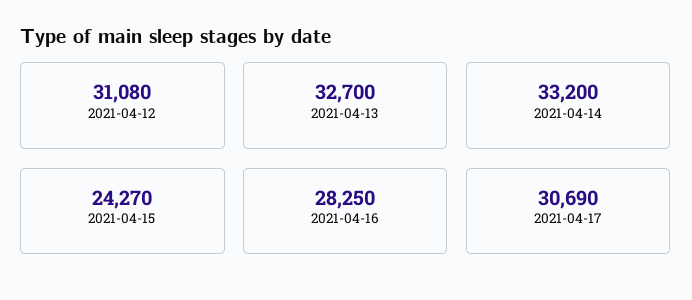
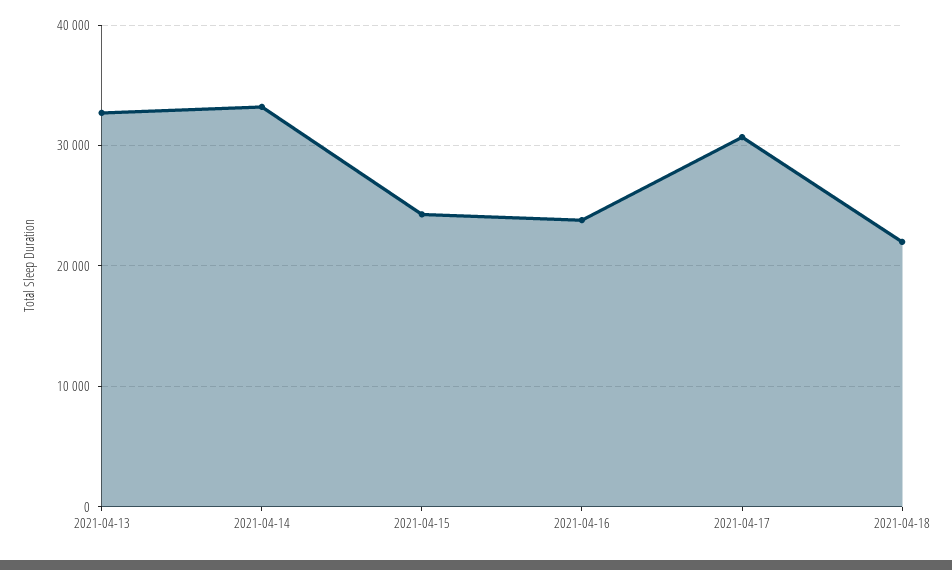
2021-04-12: 31080 -> none
2021-04-16: 28250 -> 24000
2021-04-18: none -> 22000

